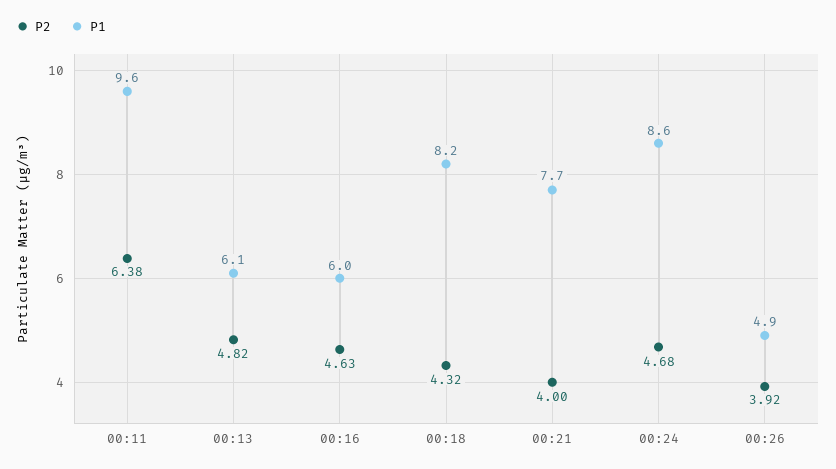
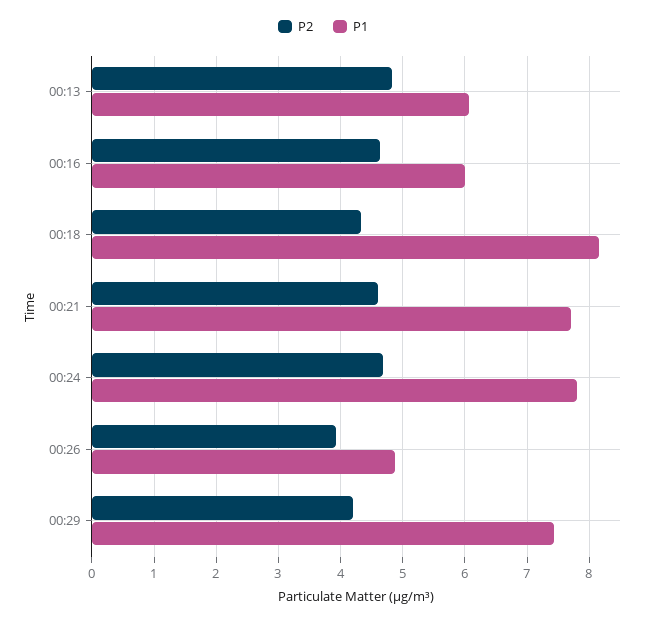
P2, 00:11: 6.38 -> none
P1, 00:11: 9.6 -> none
P2, 00:21: 4 -> 4.6
P1, 00:24: 8.6 -> 7.8
P2, 00:29: none -> 4.2
P1, 00:29: none -> 7.4

